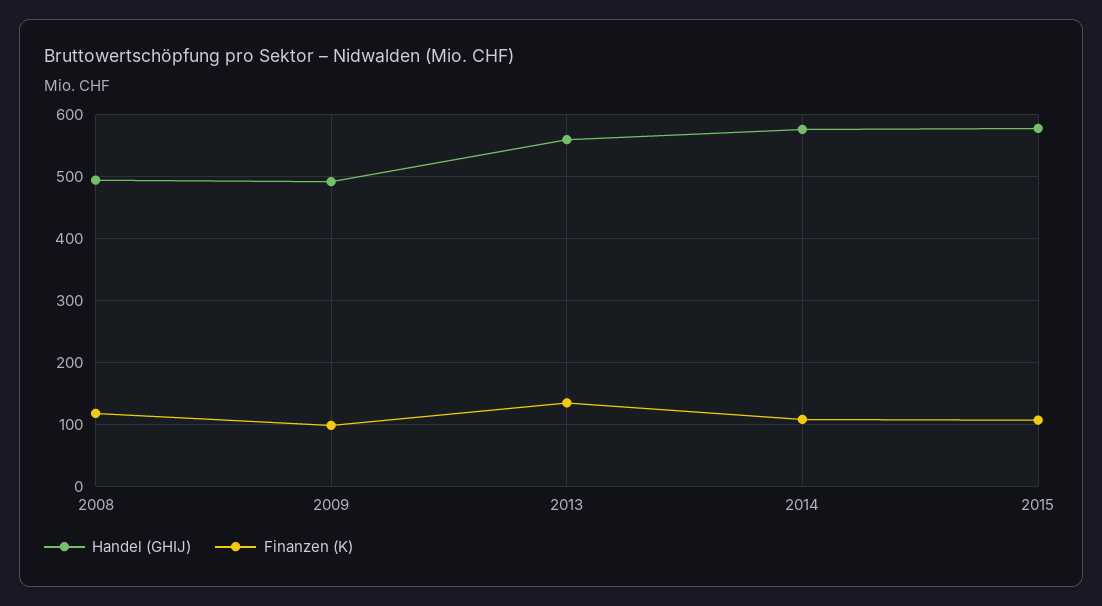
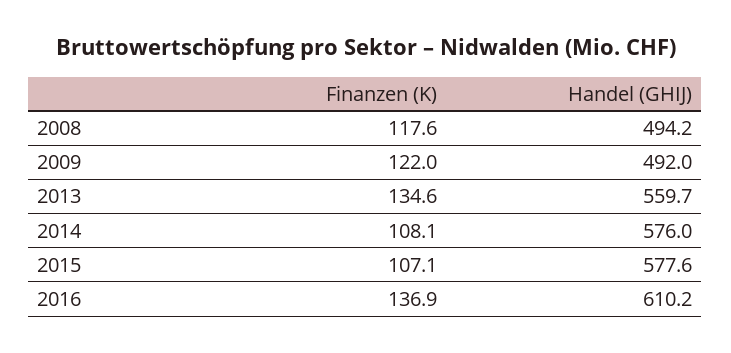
Finanzen (K), 2009: 100 -> 122
Finanzen (K), 2016: none -> 136.9
Handel (GHIJ), 2016: none -> 610.2

